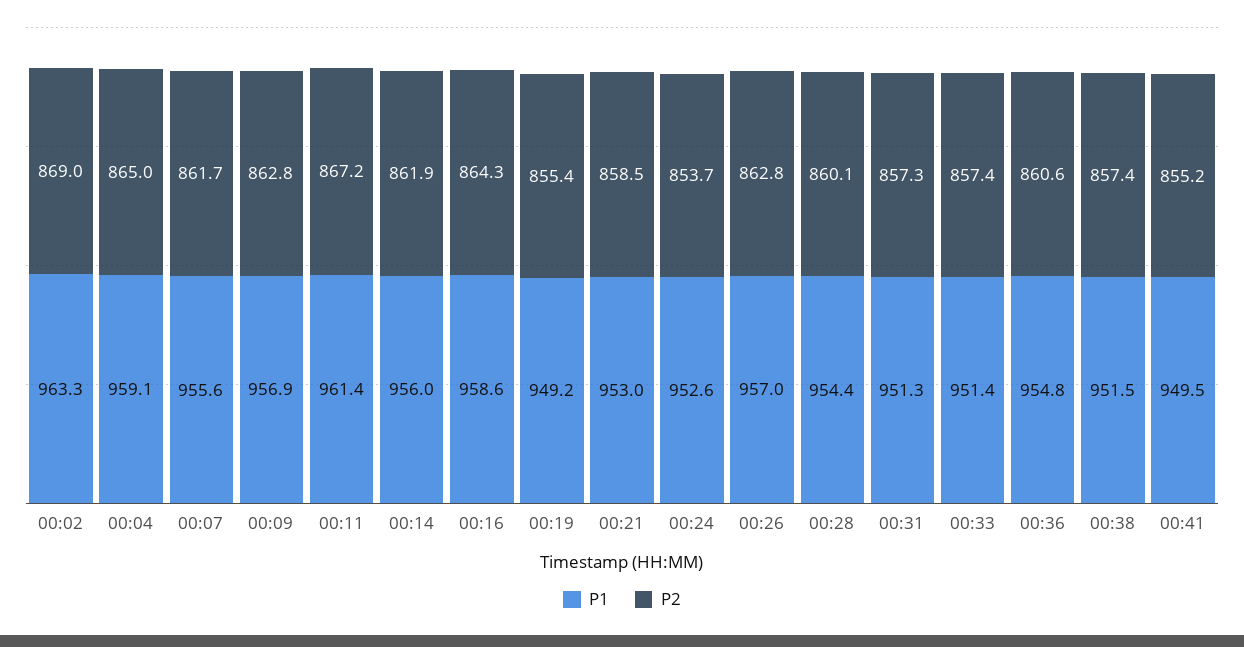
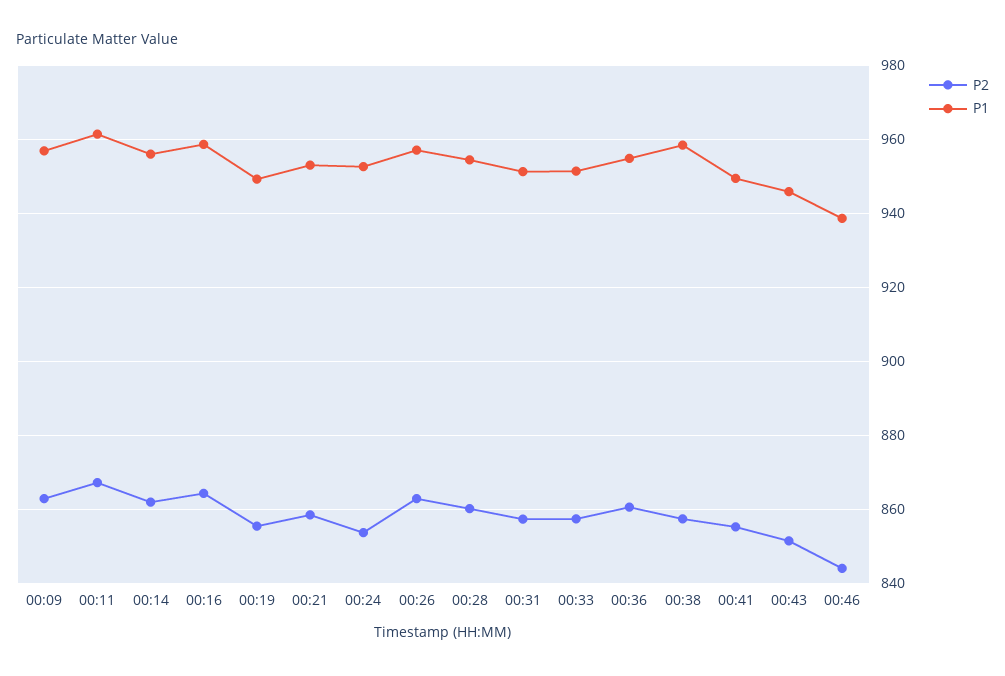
P1, 00:02: 963.3 -> none
P2, 00:02: 869 -> none
P1, 00:04: 959.1 -> none
P2, 00:04: 865 -> none
P1, 00:07: 955.6 -> none
P2, 00:07: 861.7 -> none
P1, 00:38: 951.5 -> 958
P2, 00:43: none -> 852
P1, 00:43: none -> 946
P2, 00:46: none -> 844
P1, 00:46: none -> 938

